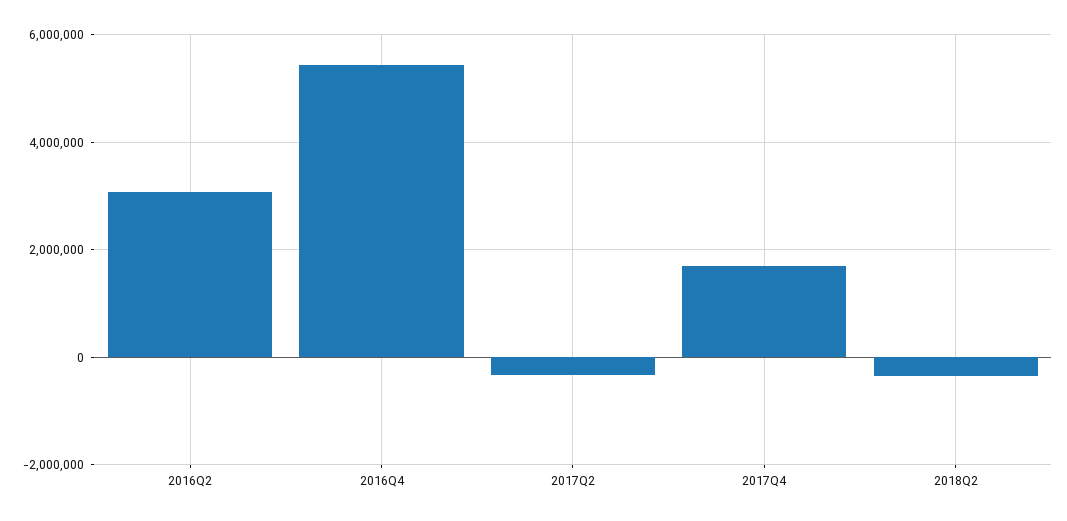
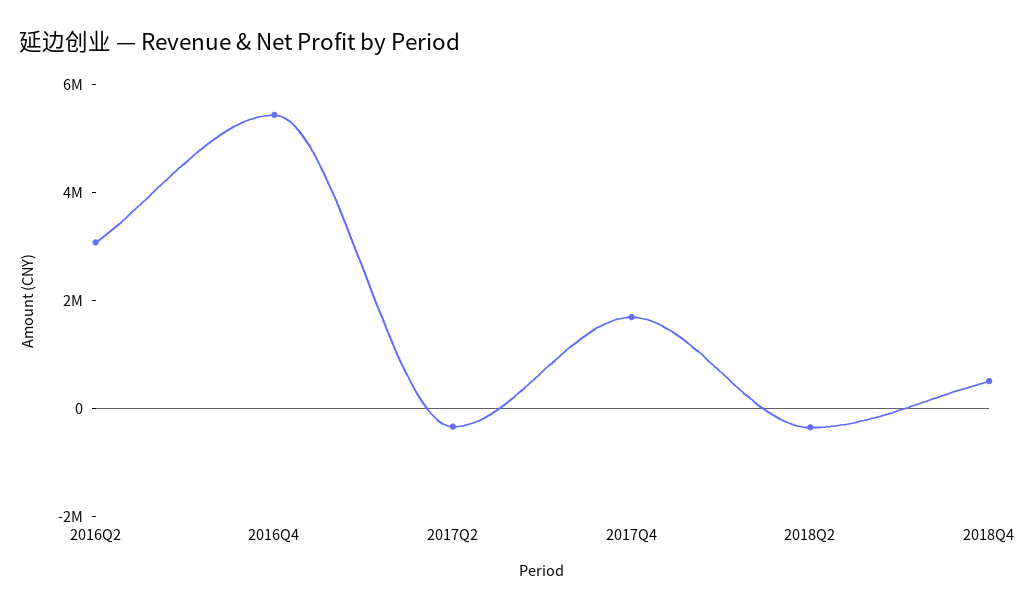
2018Q4: none -> 500000

